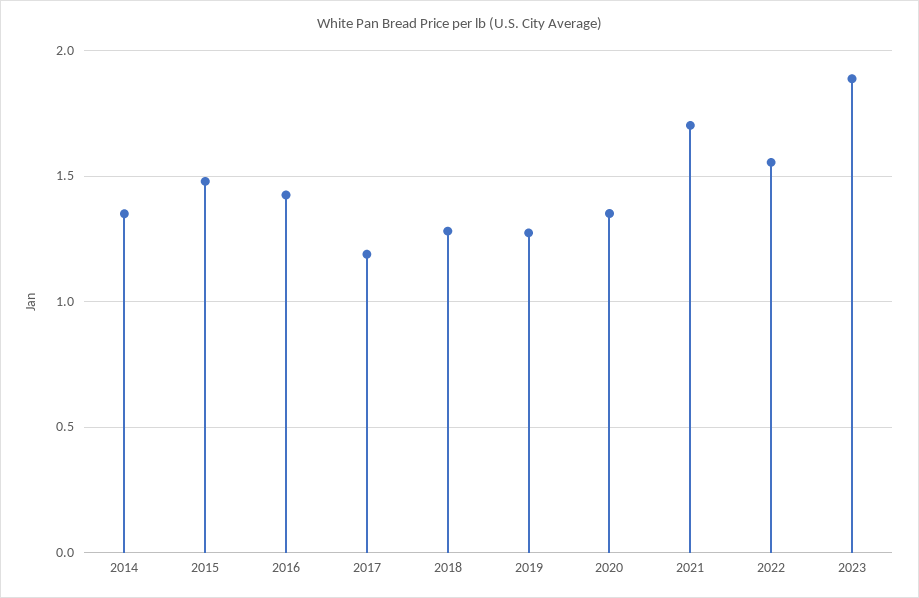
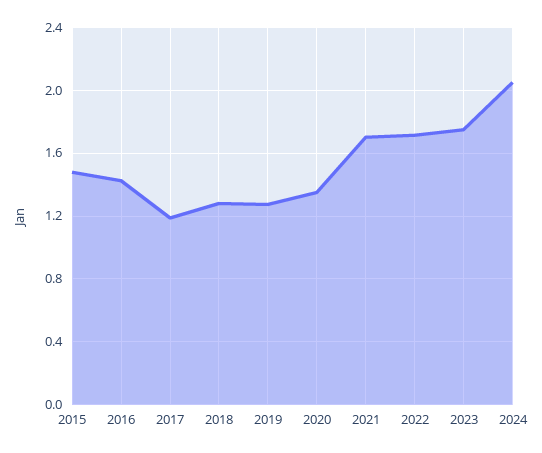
2014: 1.35 -> none
2022: 1.55 -> 1.7
2023: 1.9 -> 1.75
2024: none -> 2.05

